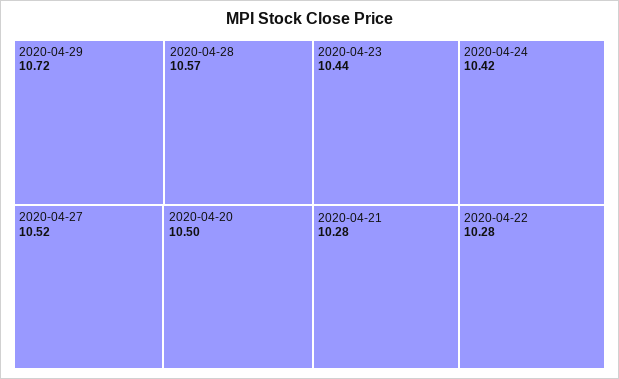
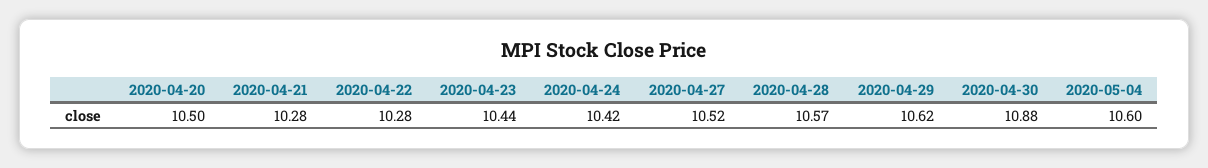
2020-04-29: 10.72 -> 10.62
2020-04-30: none -> 10.88
2020-05-04: none -> 10.6

